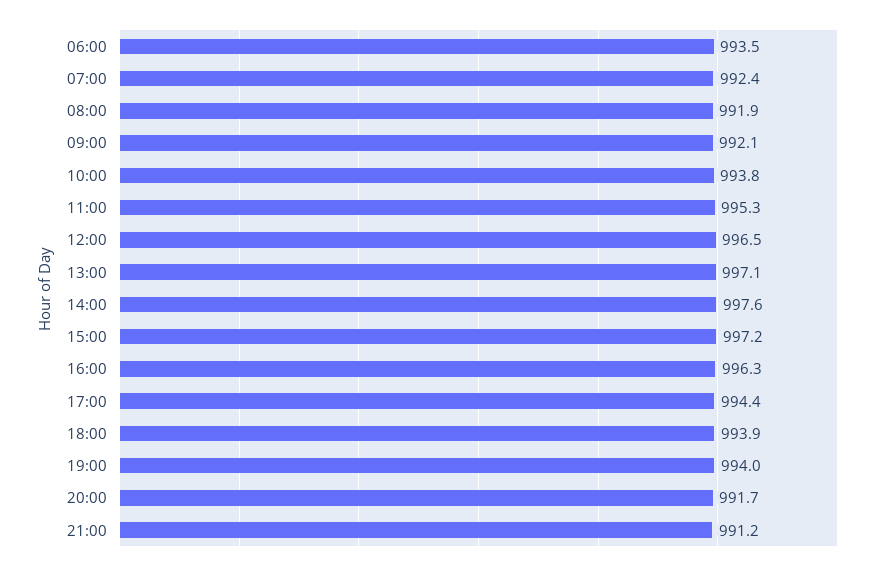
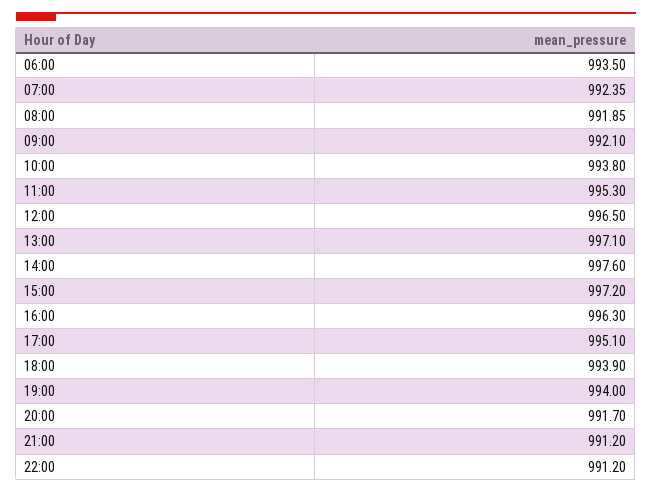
17:00: 994.4 -> 995.1
22:00: none -> 991.2

